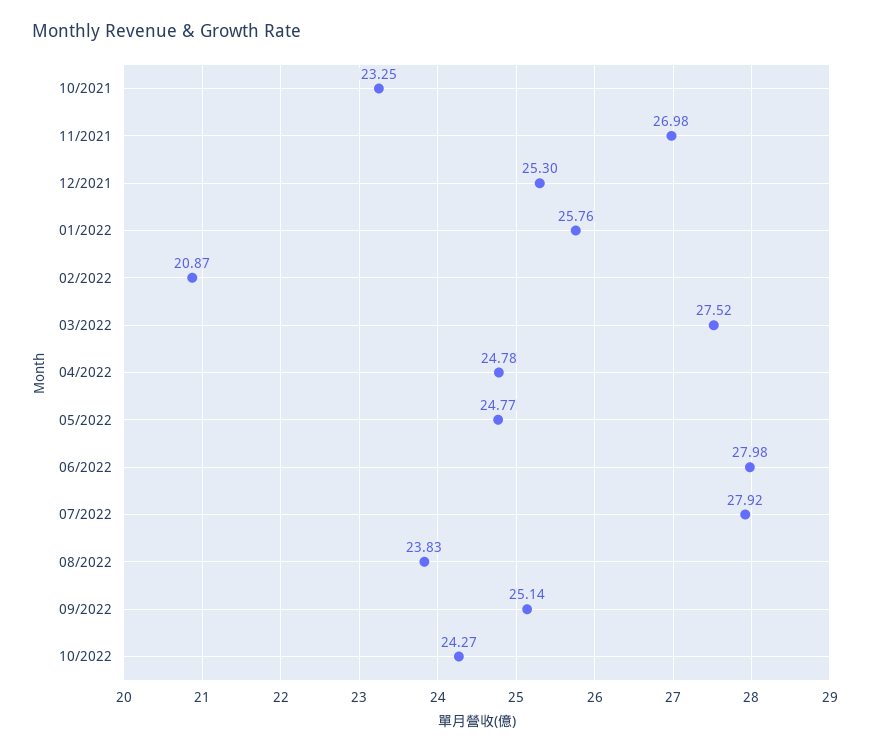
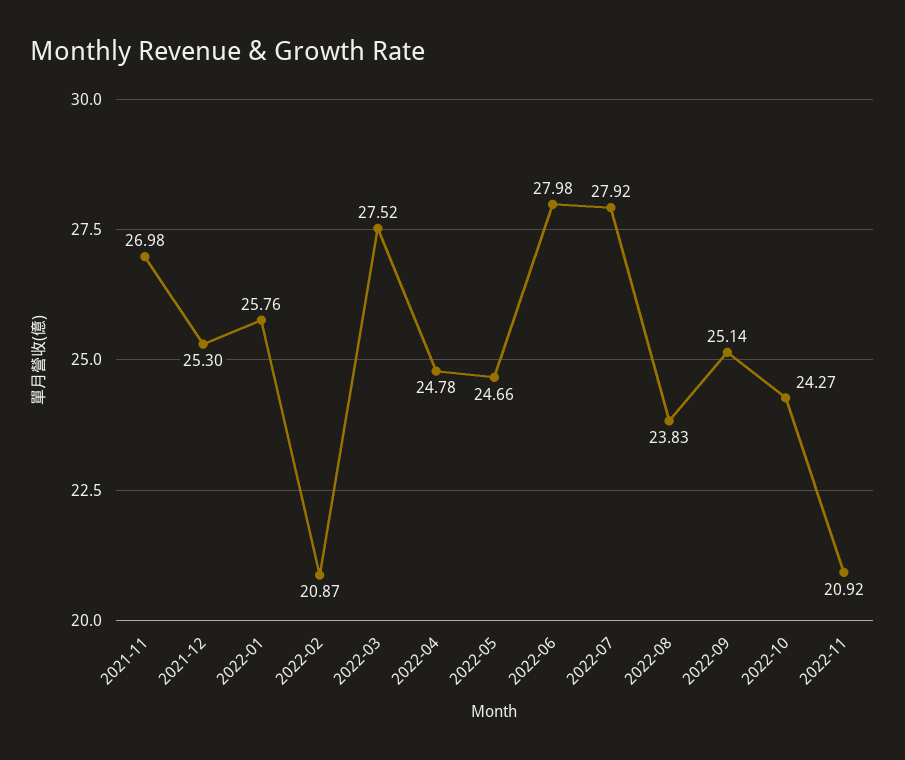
10/2021: 23.25 -> none
05/2022: 24.77 -> 24.66
2022-11: none -> 20.92

